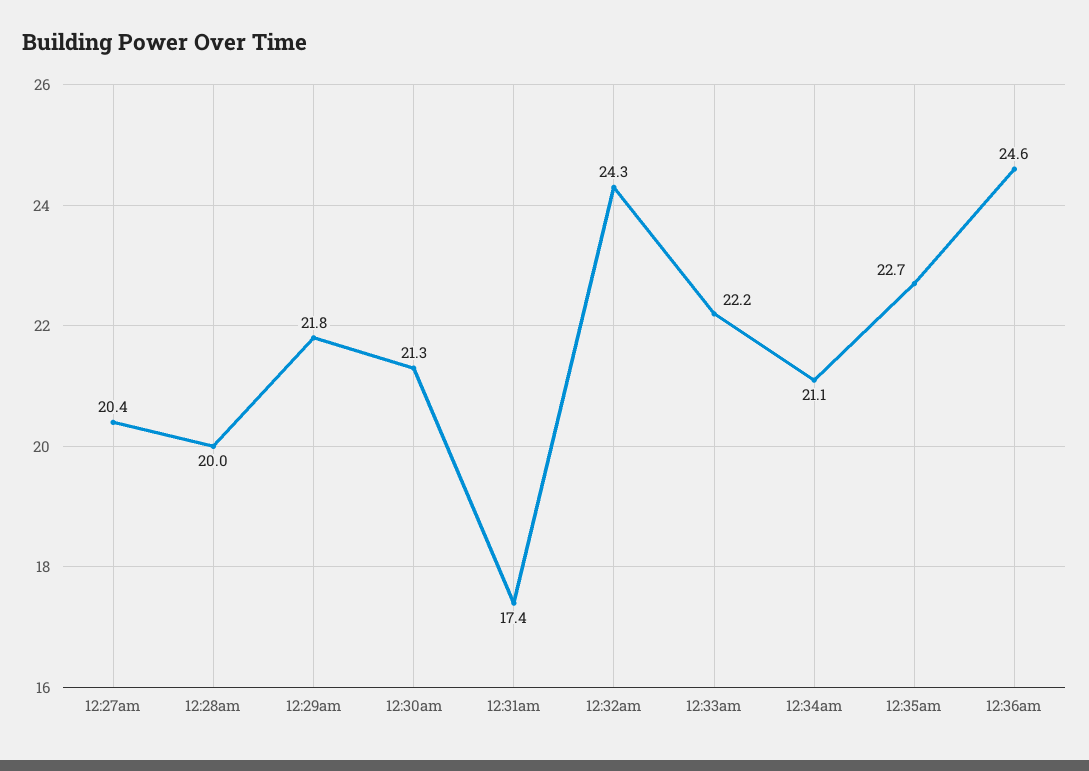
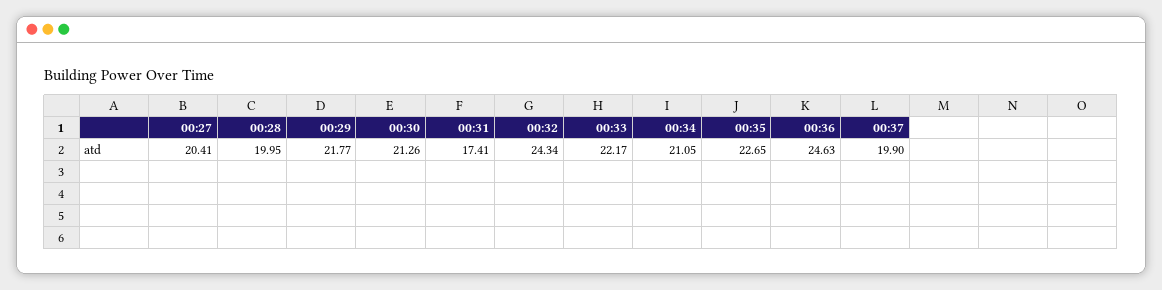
00:37: none -> 19.9

